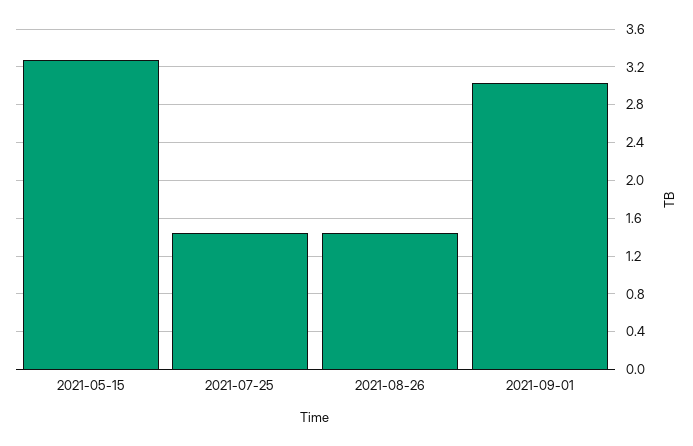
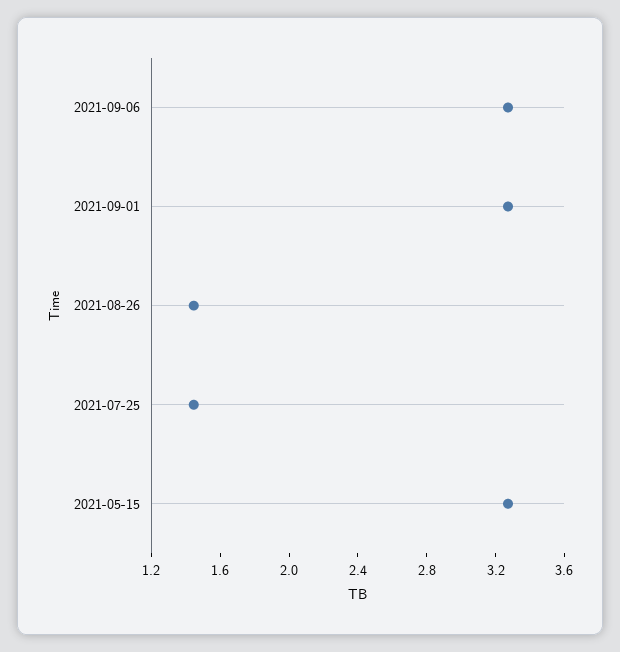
2021-09-01: 3 -> 3.3
2021-09-06: none -> 3.3

